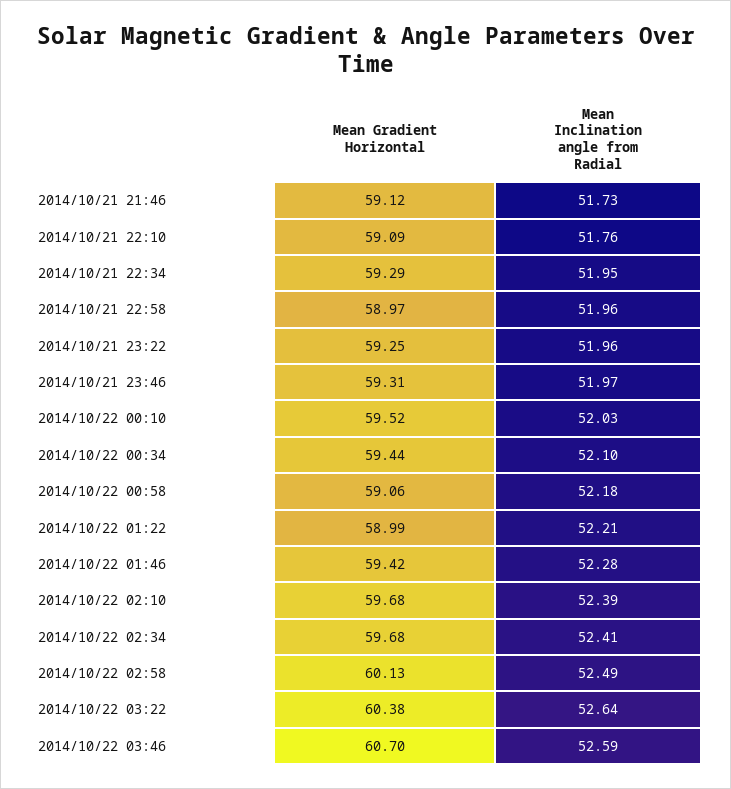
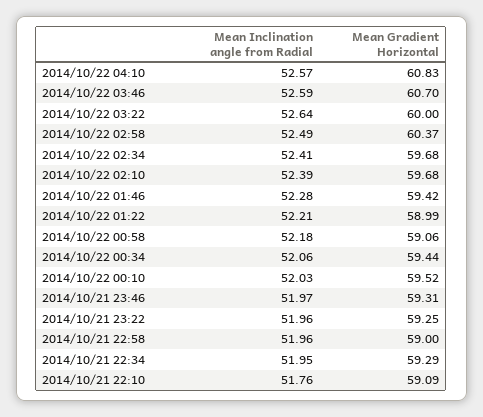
Mean Gradient Horizontal, 2014/10/21 21:46: 59.12 -> none
Mean Inclination angle from Radial, 2014/10/21 21:46: 51.73 -> none
Mean Gradient Horizontal, 2014/10/21 22:58: 58.97 -> 59
Mean Inclination angle from Radial, 2014/10/22 00:34: 52.1 -> 52.06
Mean Gradient Horizontal, 2014/10/22 02:58: 60.13 -> 60.37
Mean Gradient Horizontal, 2014/10/22 03:22: 60.38 -> 60
Mean Inclination angle from Radial, 2014/10/22 04:10: none -> 52.57
Mean Gradient Horizontal, 2014/10/22 04:10: none -> 60.83

